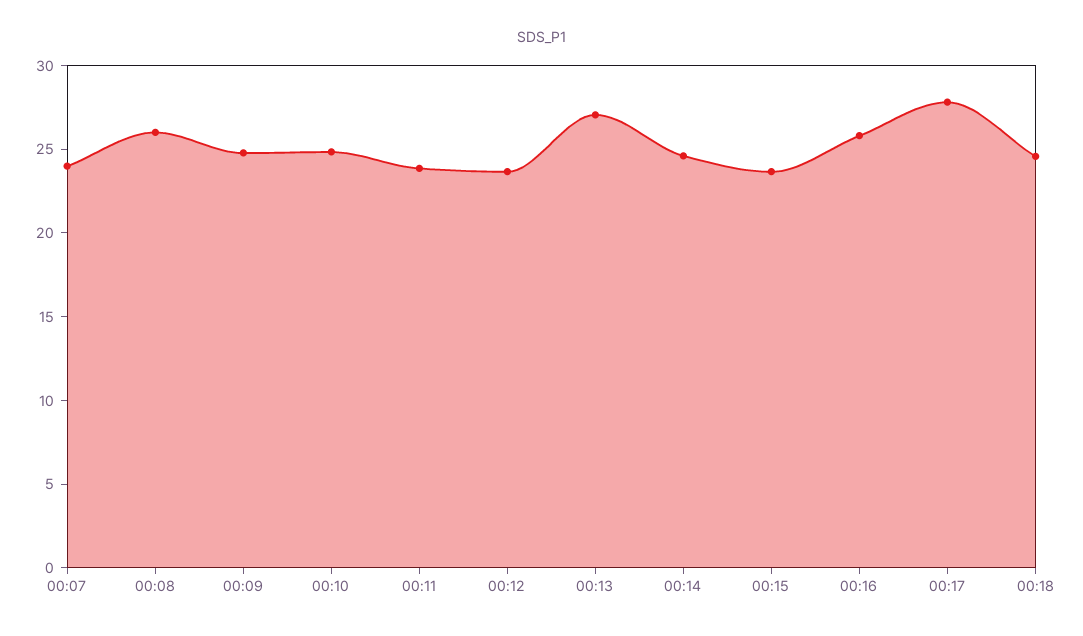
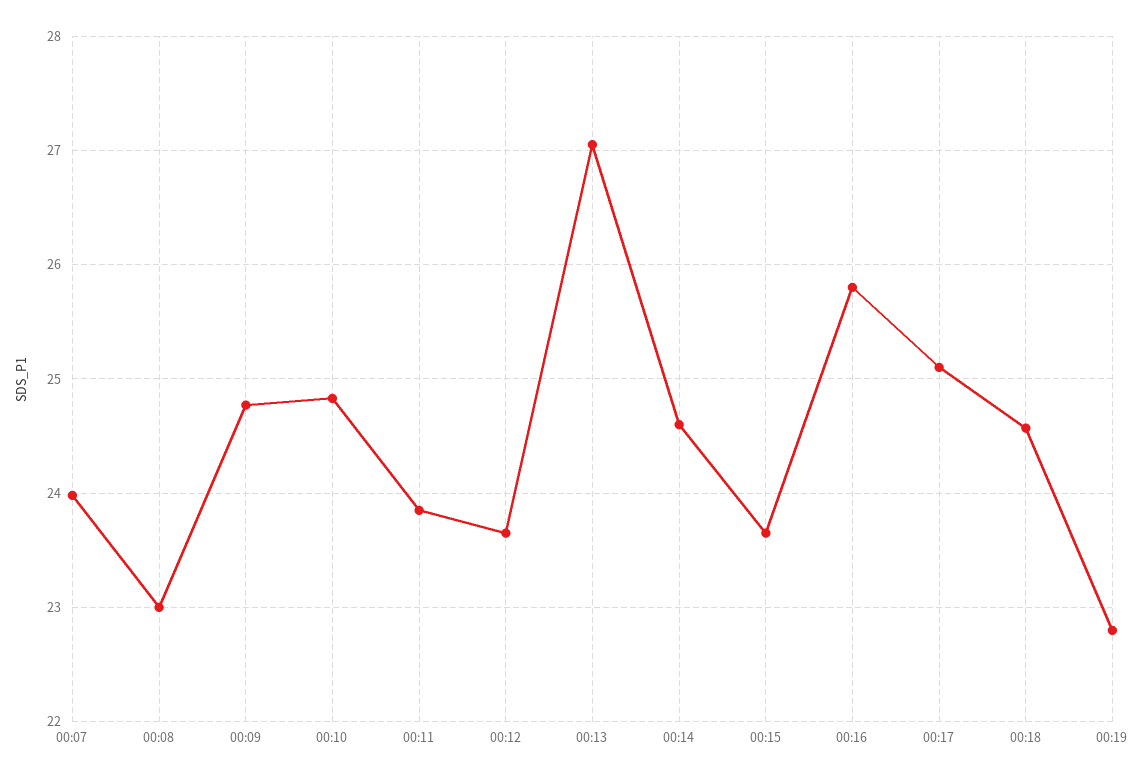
00:08: 26 -> 23
00:17: 28 -> 25.1
00:19: none -> 22.8

